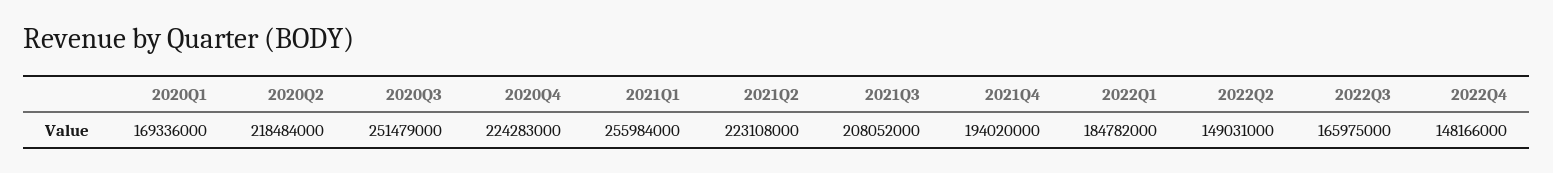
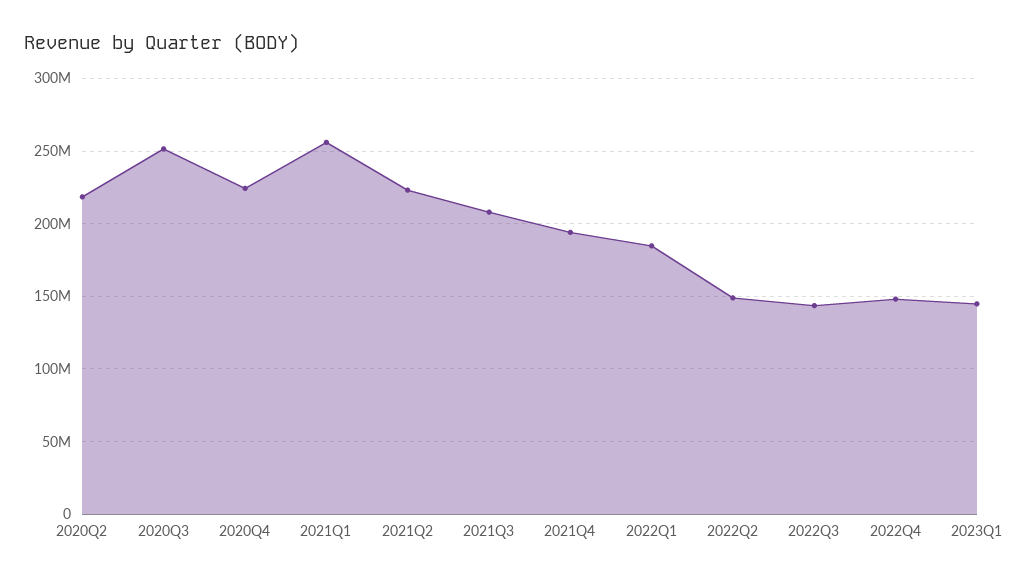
2020Q1: 169336000 -> none
2022Q3: 165975000 -> 145000000
2023Q1: none -> 145000000

